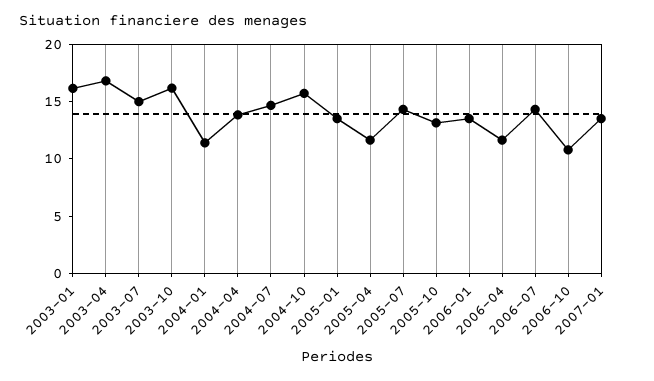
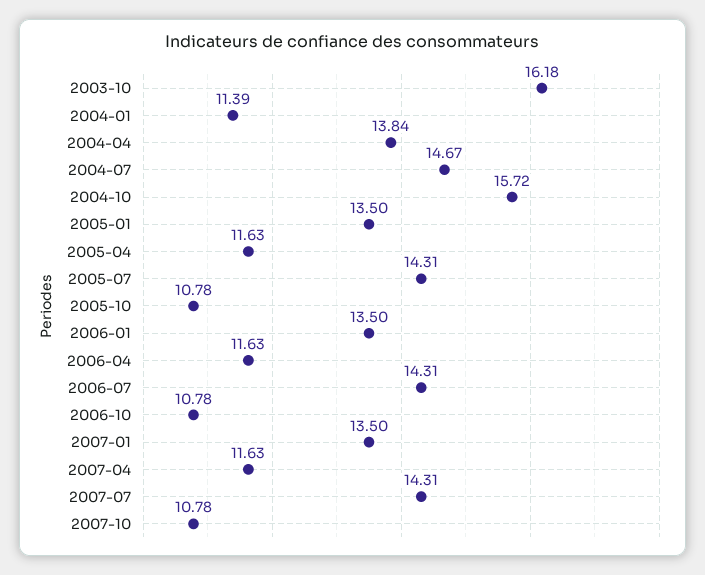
2003-01: 16 -> none
2003-04: 17 -> none
2003-07: 15 -> none
2005-10: 13 -> 10.78
2007-04: none -> 11.63
2007-07: none -> 14.31
2007-10: none -> 10.78

